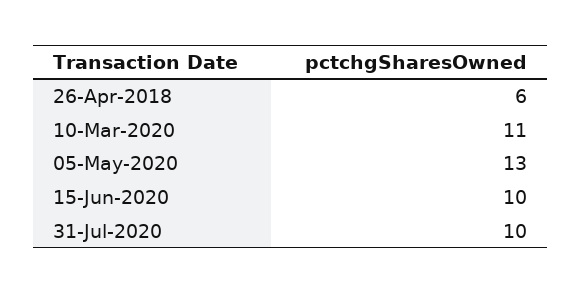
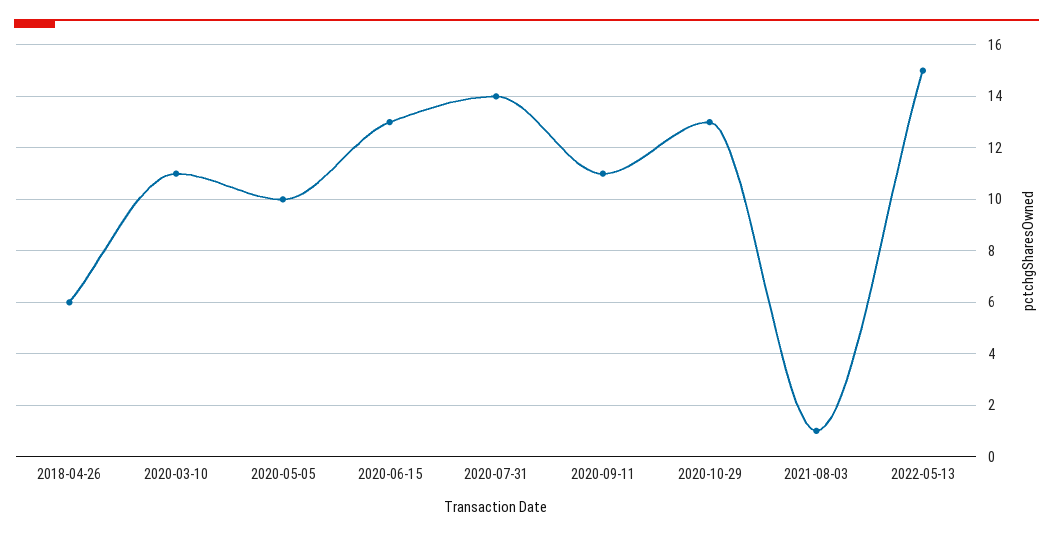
05-May-2020: 13 -> 10
15-Jun-2020: 10 -> 13
31-Jul-2020: 10 -> 14
2020-09-11: none -> 11
2020-10-29: none -> 13
2021-08-03: none -> 1
2022-05-13: none -> 15

